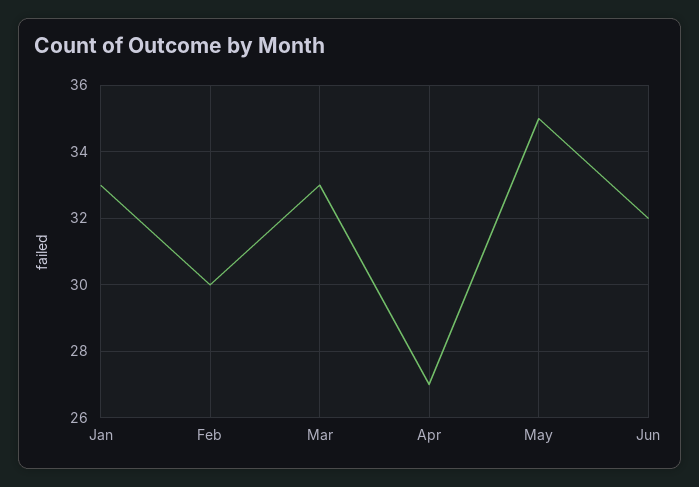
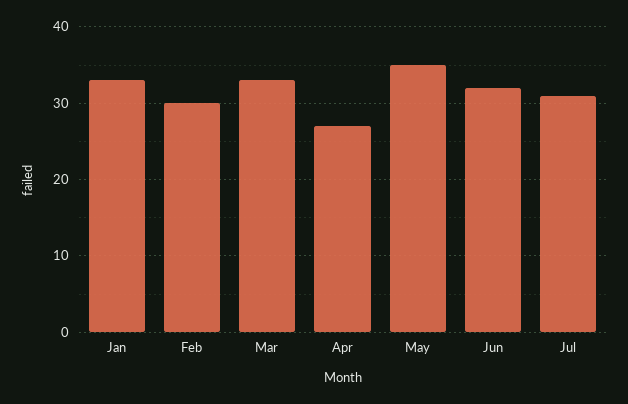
Jul: none -> 31

